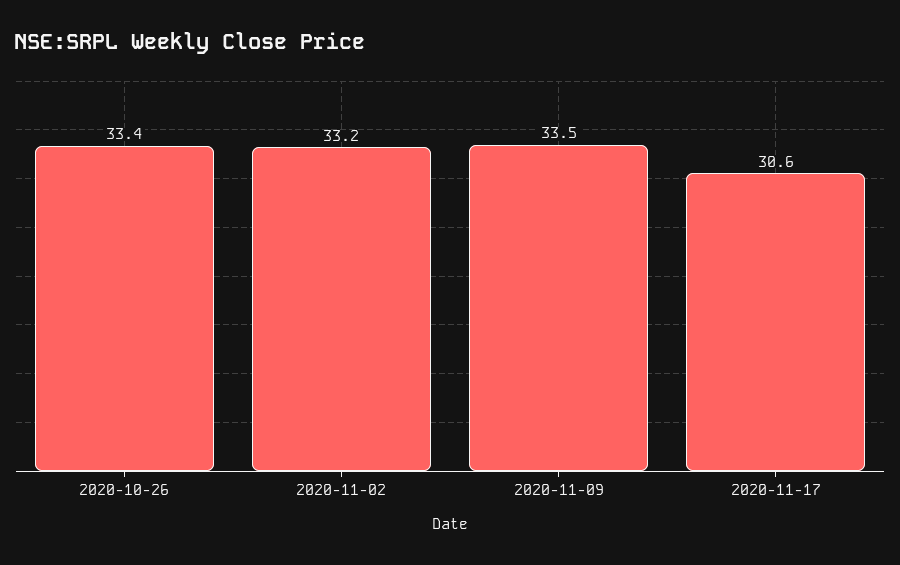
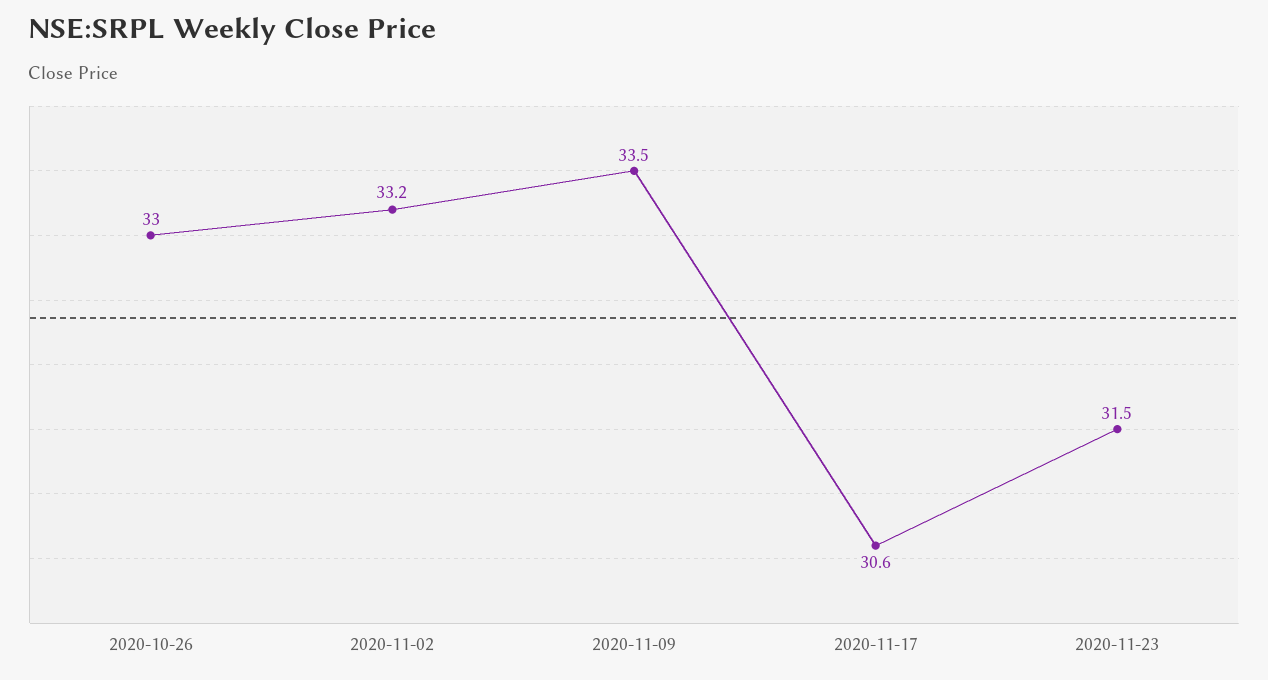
2020-10-26: 33.4 -> 33
2020-11-23: none -> 31.5

